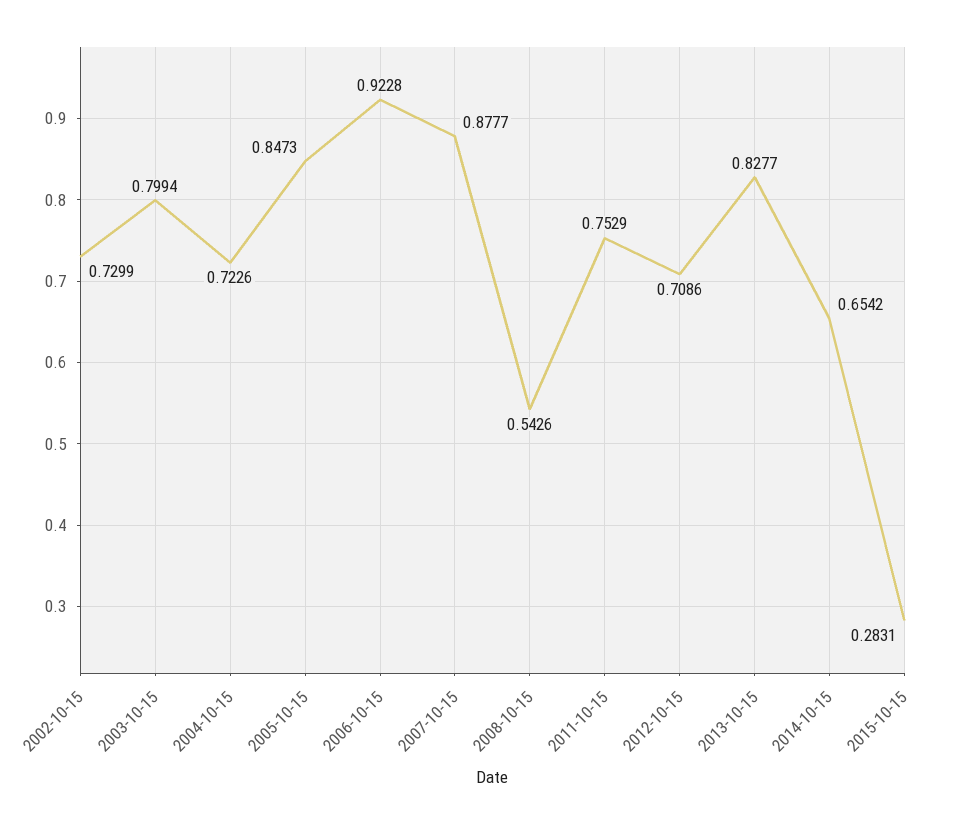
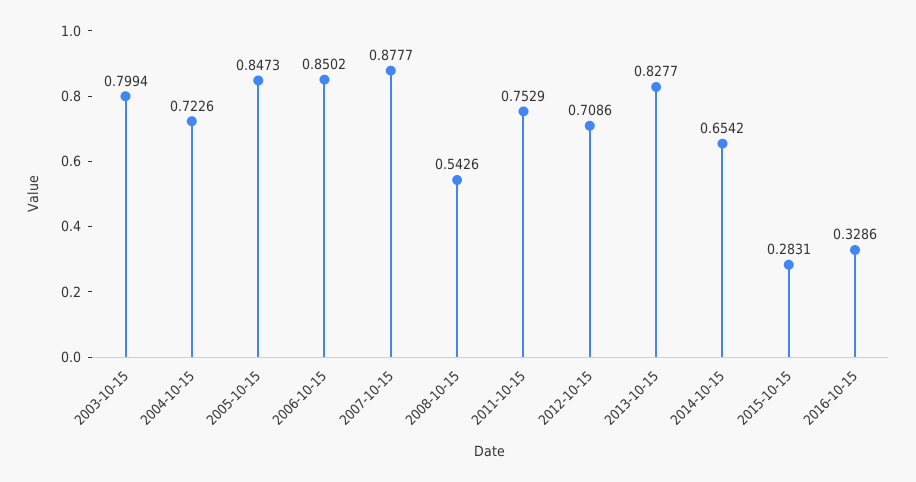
2002-10-15: 0.7299 -> none
2006-10-15: 0.9228 -> 0.8502
2016-10-15: none -> 0.3286

